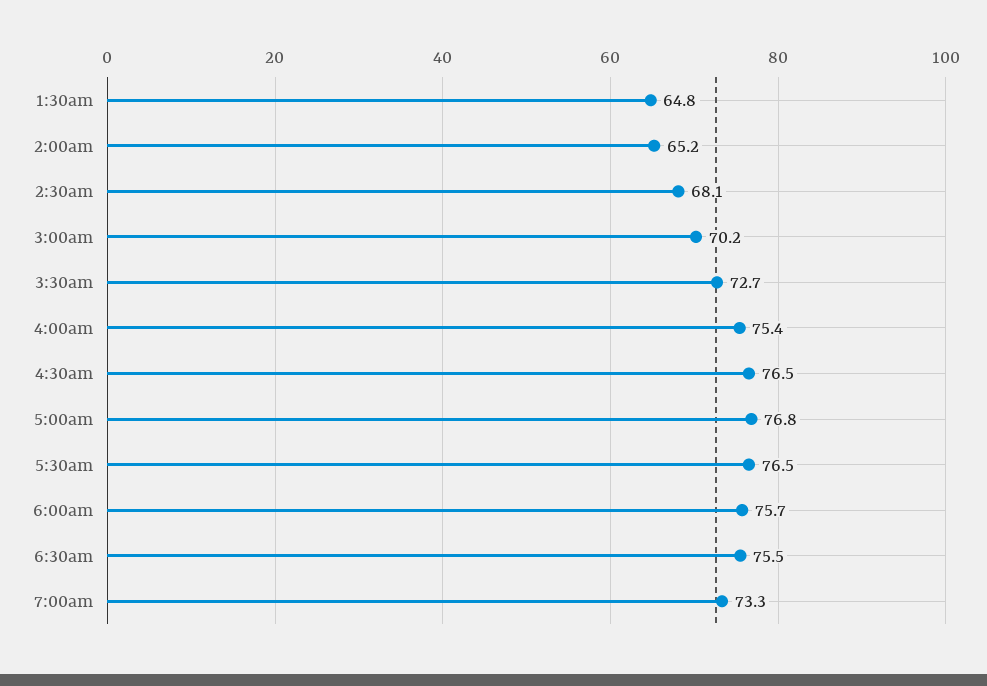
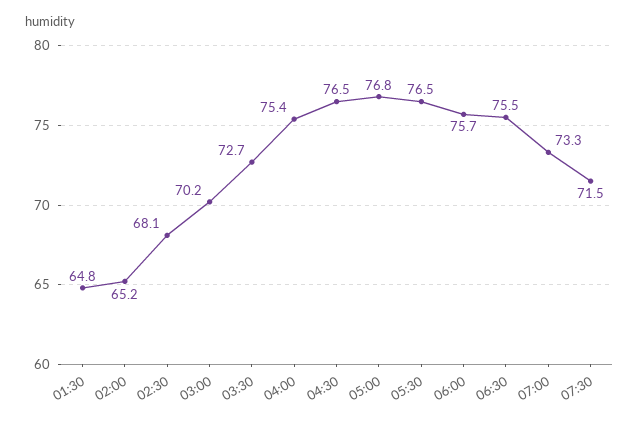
07:30: none -> 71.5

